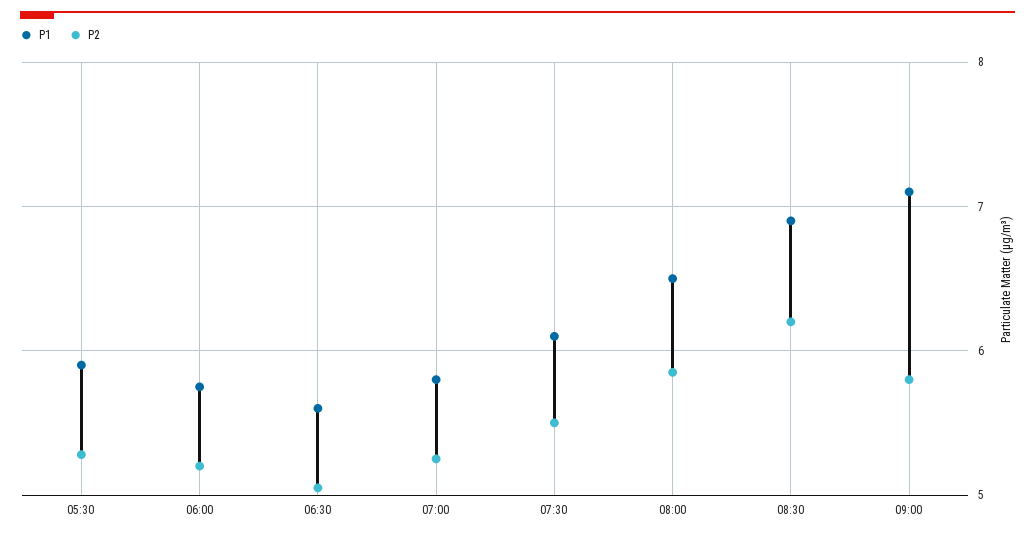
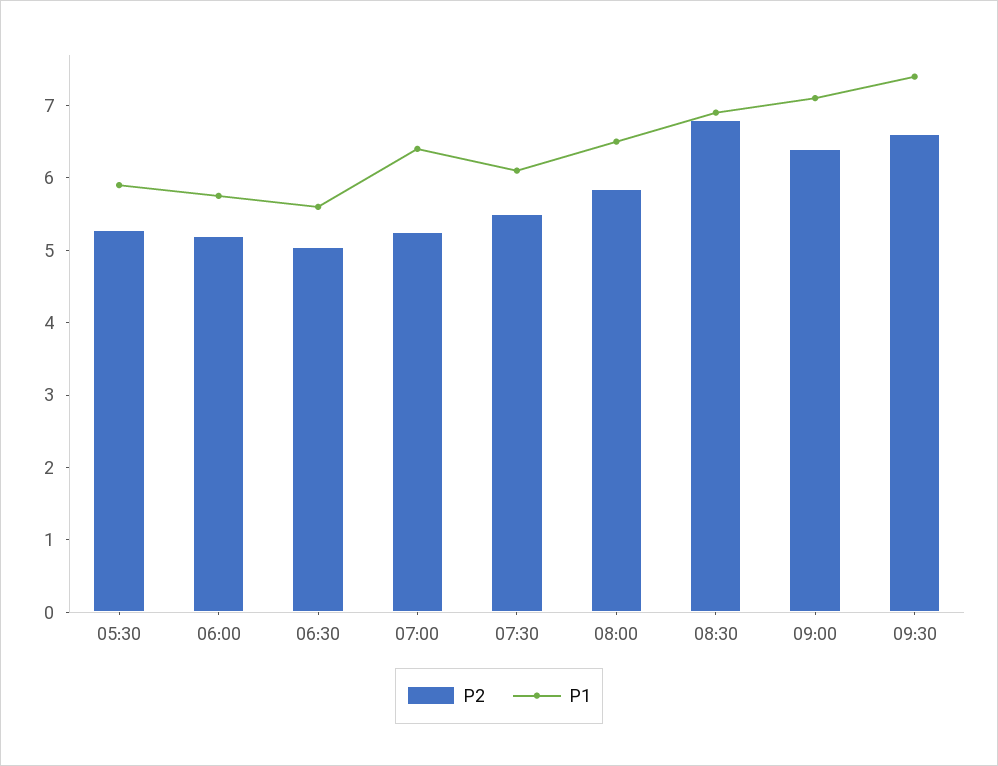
P1, 07:00: 5.8 -> 6.4
P2, 08:30: 6.2 -> 6.8
P2, 09:00: 5.8 -> 6.4
P2, 09:30: none -> 6.6
P1, 09:30: none -> 7.4

